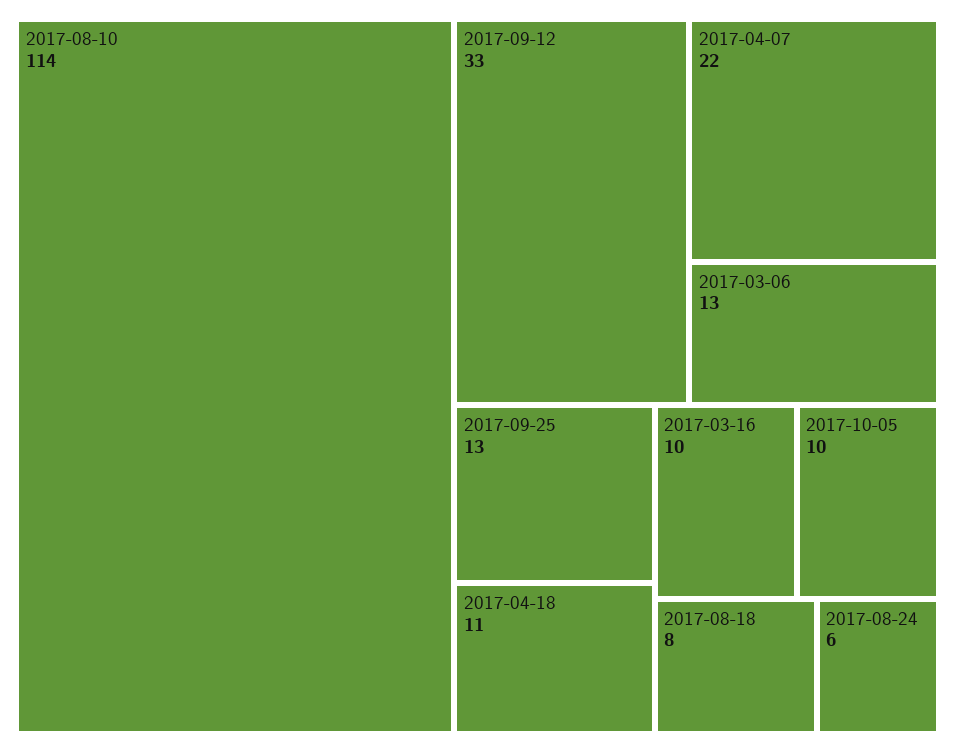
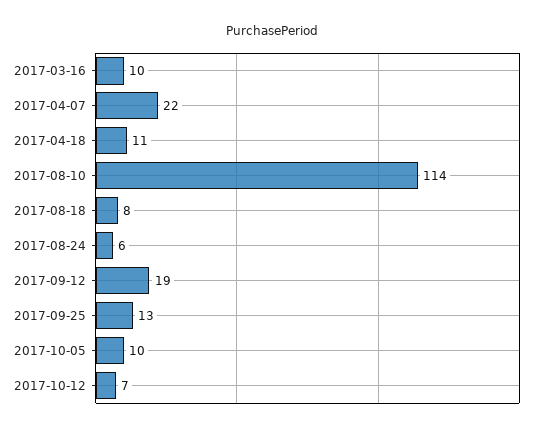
2017-09-12: 33 -> 19
2017-03-06: 13 -> none
2017-10-12: none -> 7

